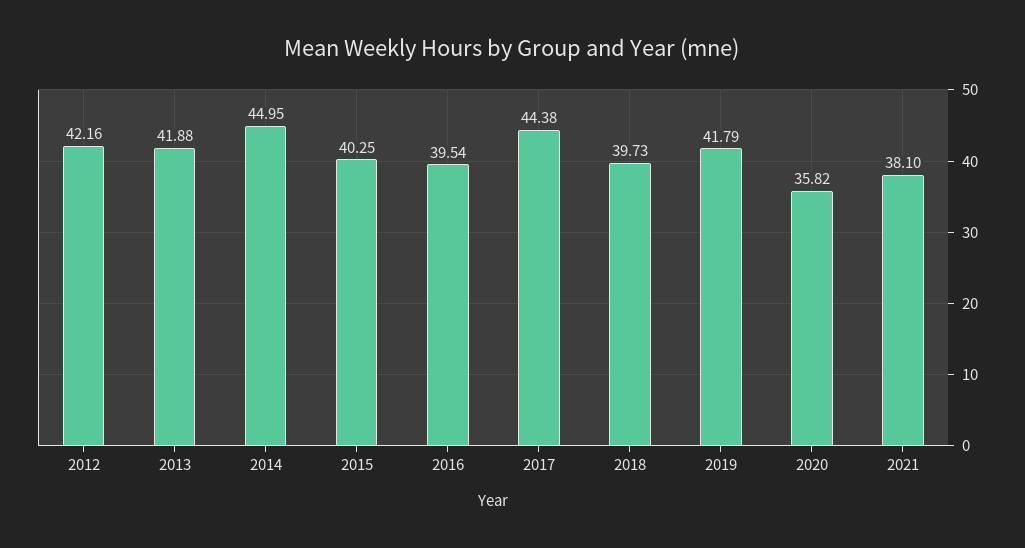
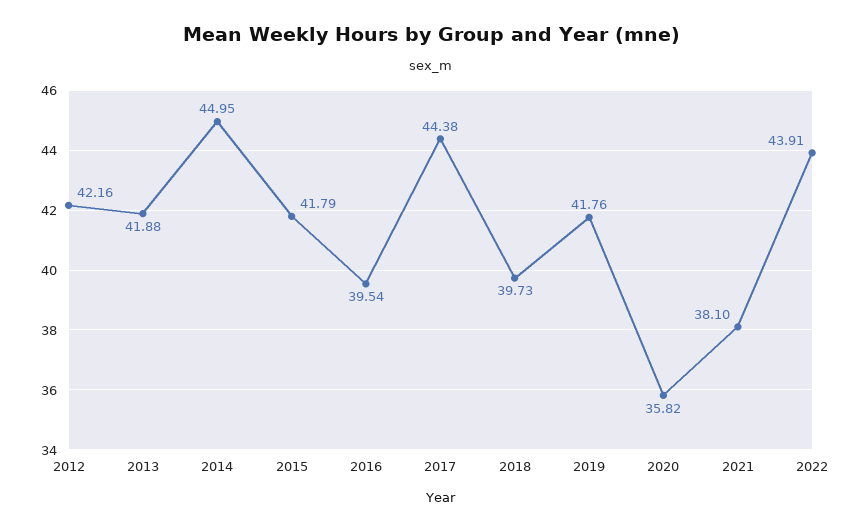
2015: 40.25 -> 41.79
2019: 41.79 -> 41.76
2022: none -> 43.91

